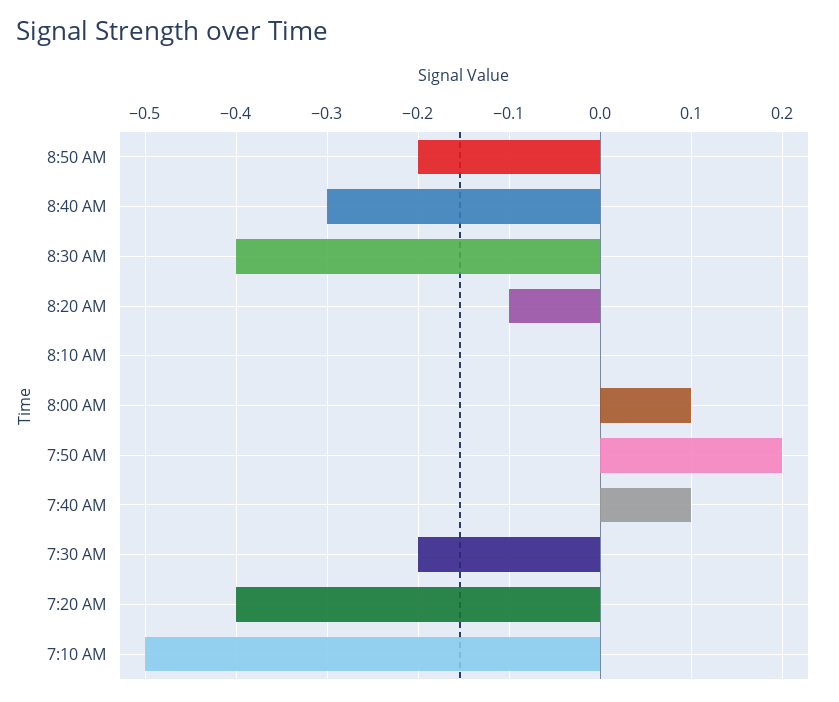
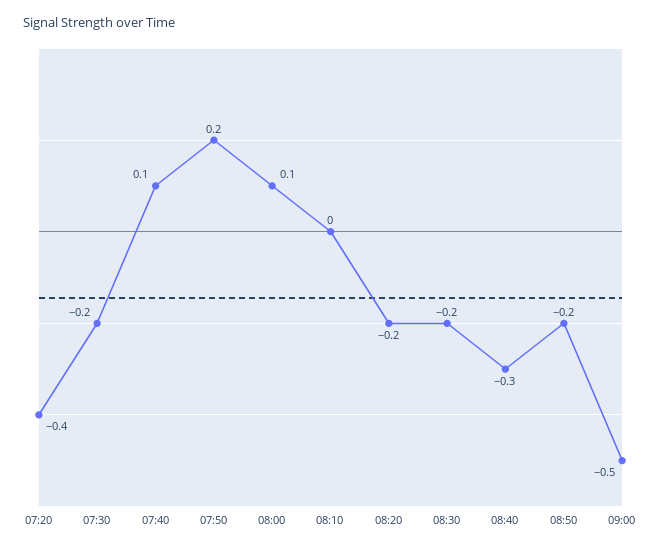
8:30 AM: -0.4 -> -0.2
8:20 AM: -0.1 -> -0.2
7:10 AM: -0.5 -> none
09:00: none -> -0.5

